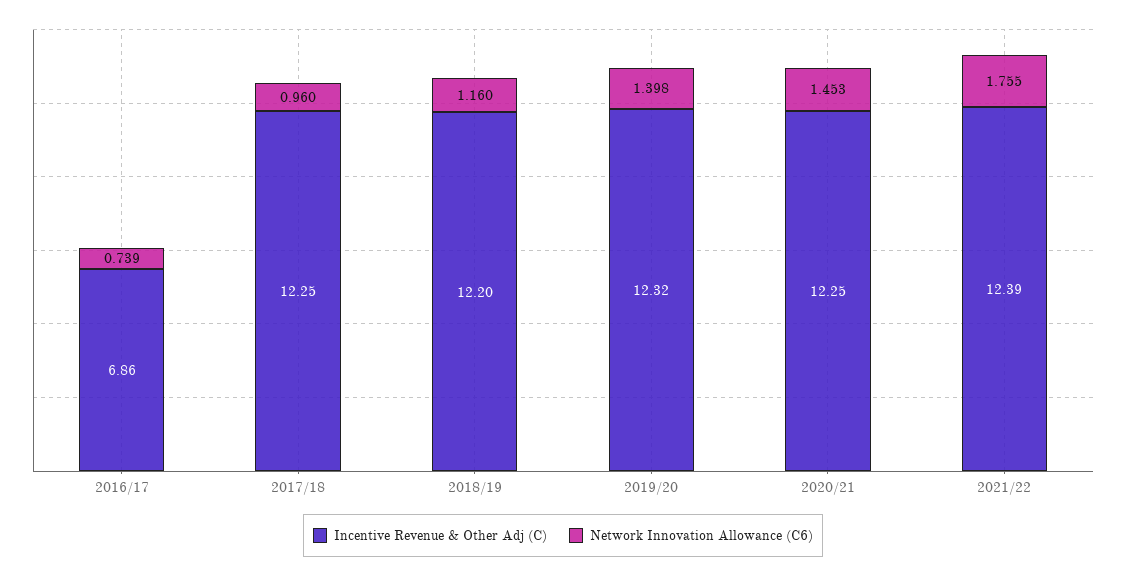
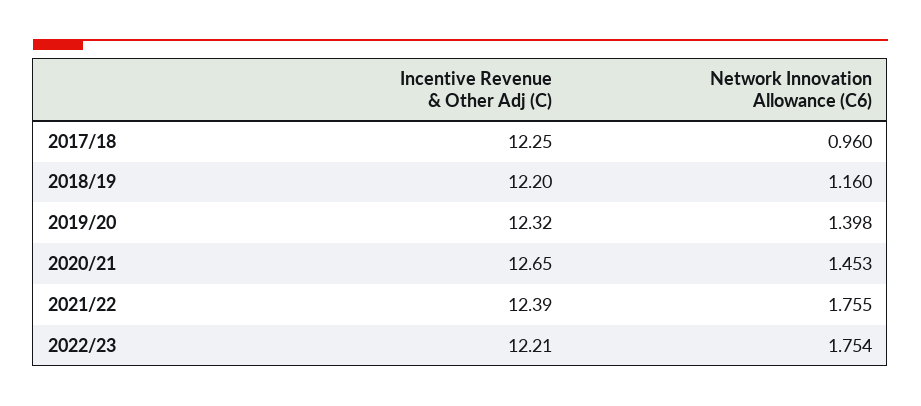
Incentive Revenue & Other Adj (C), 2016/17: 6.86 -> none
Network Innovation Allowance (C6), 2016/17: 0.739 -> none
Incentive Revenue & Other Adj (C), 2020/21: 12.25 -> 12.65
Incentive Revenue & Other Adj (C), 2022/23: none -> 12.21
Network Innovation Allowance (C6), 2022/23: none -> 1.754

